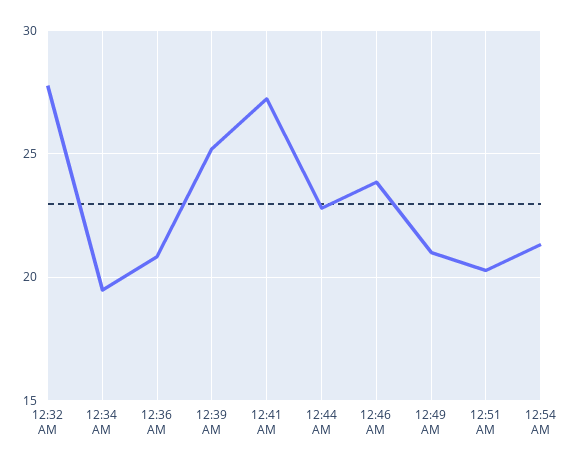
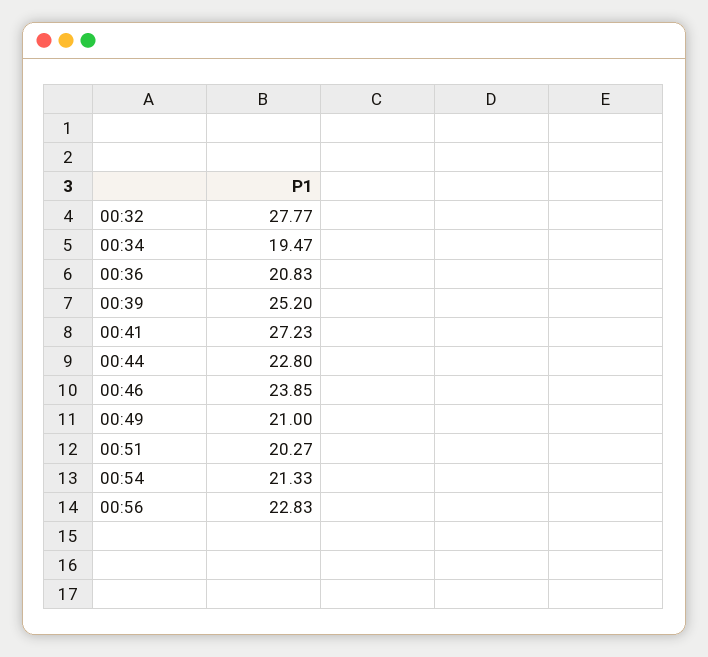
00:56: none -> 22.83

